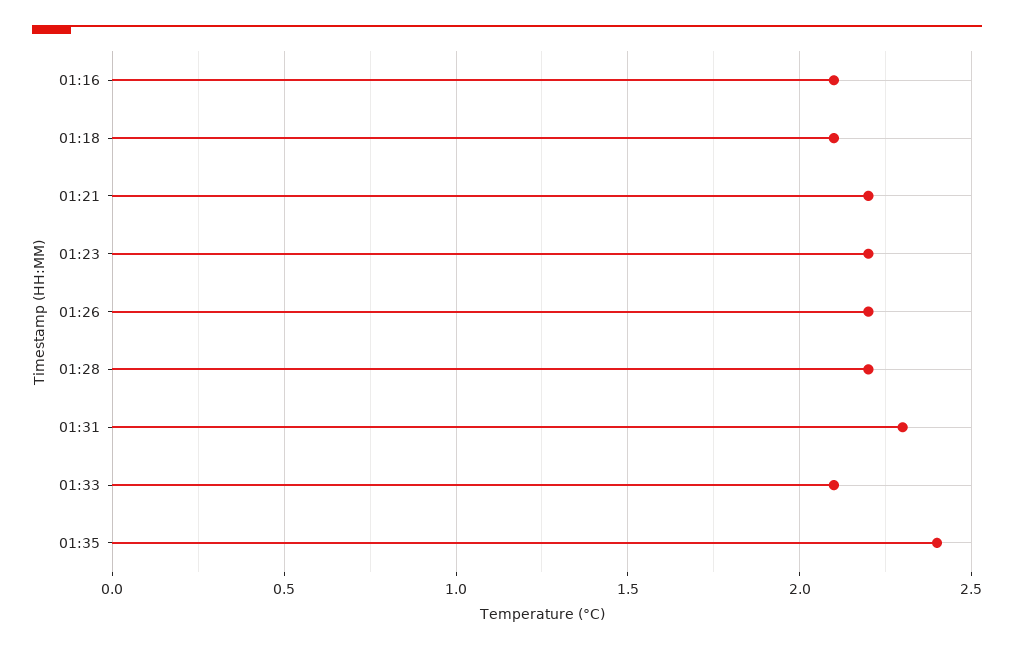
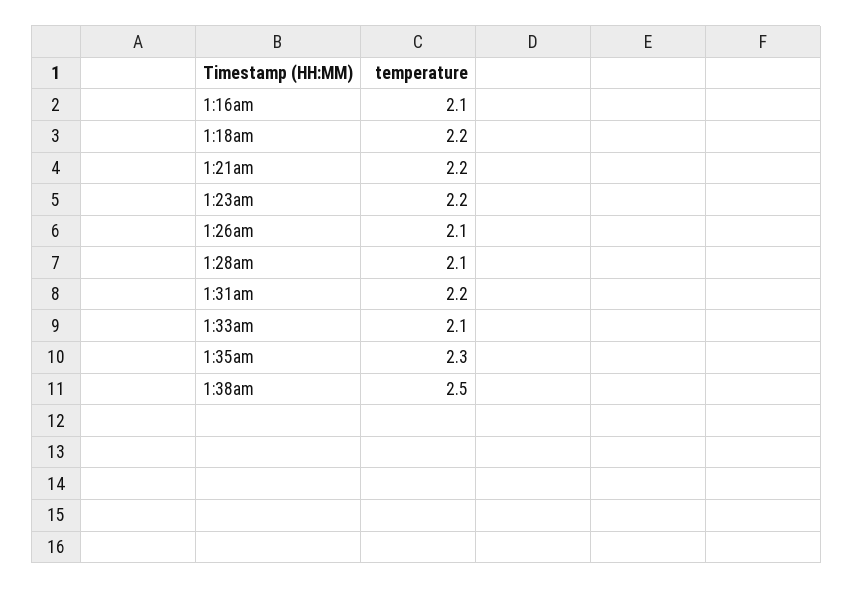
01:18: 2.1 -> 2.2
01:26: 2.2 -> 2.1
01:28: 2.2 -> 2.1
01:31: 2.3 -> 2.2
01:35: 2.4 -> 2.3
1:38am: none -> 2.5

